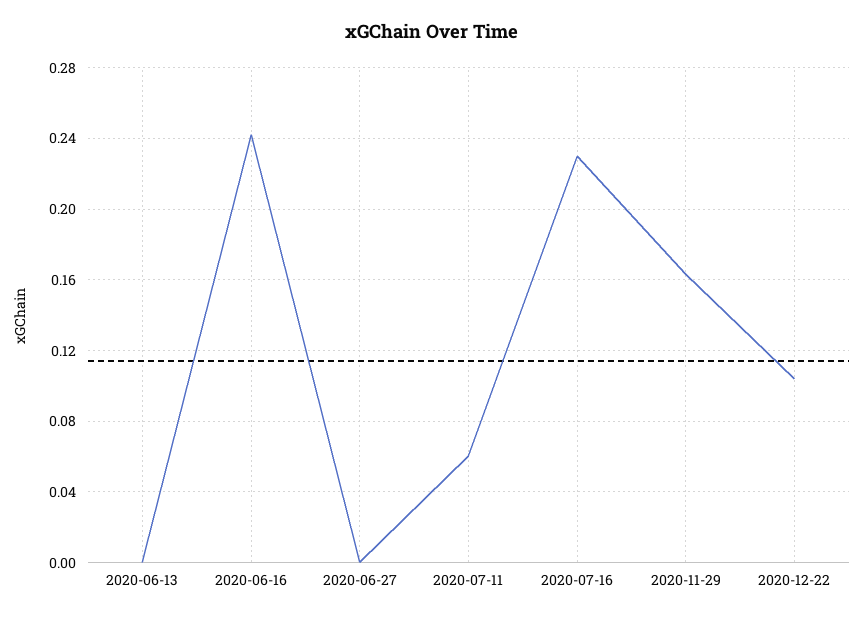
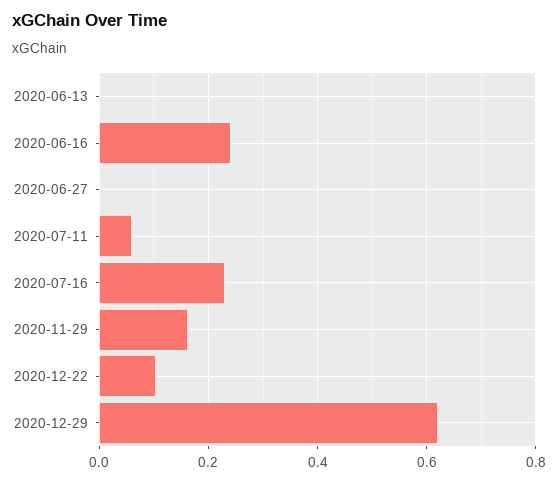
2020-12-29: none -> 0.62

